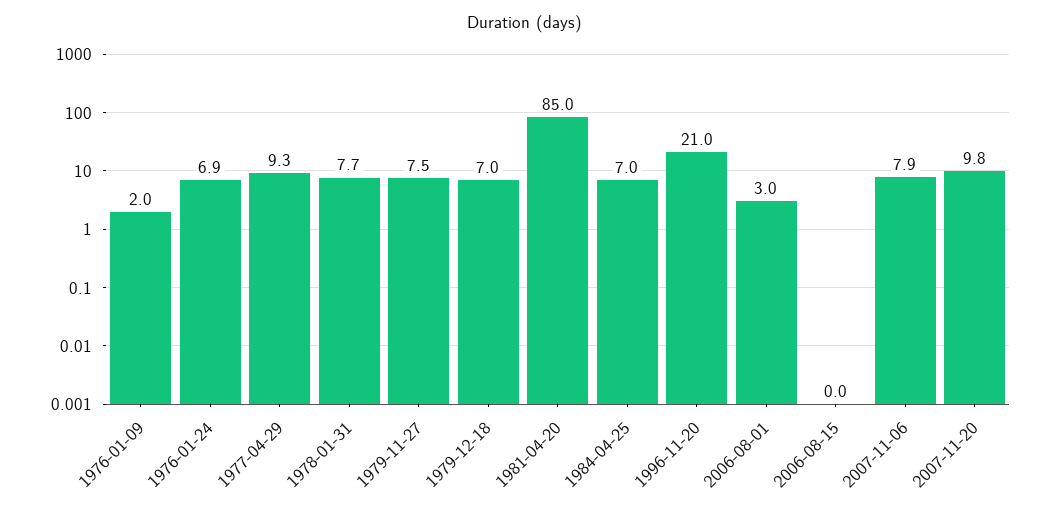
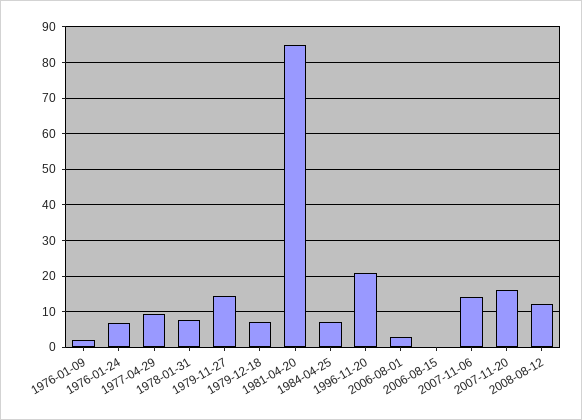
1979-11-27: 7.5 -> 14
2007-11-06: 7.9 -> 14
2007-11-20: 9.8 -> 16
2008-08-12: none -> 12

